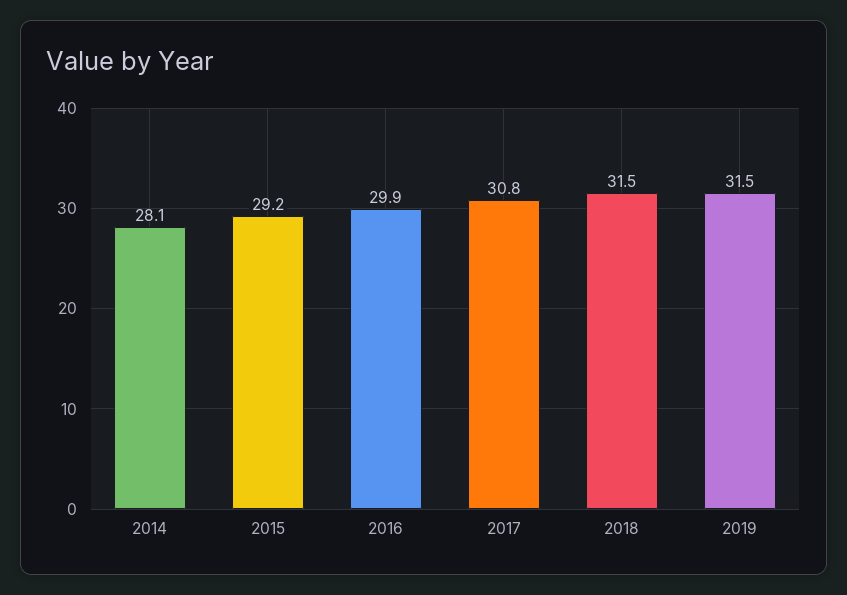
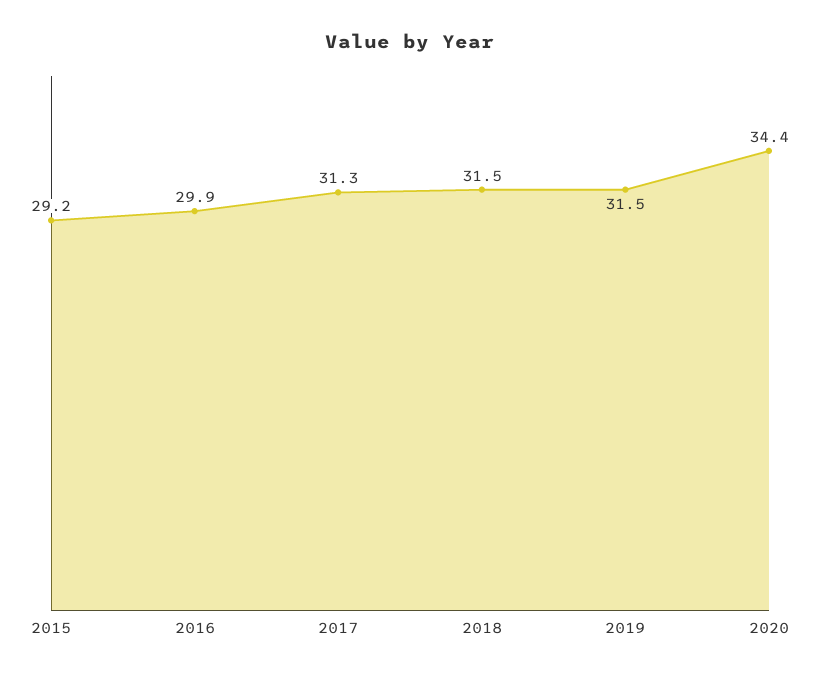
2014: 28.1 -> none
2017: 30.8 -> 31.3
2020: none -> 34.4

